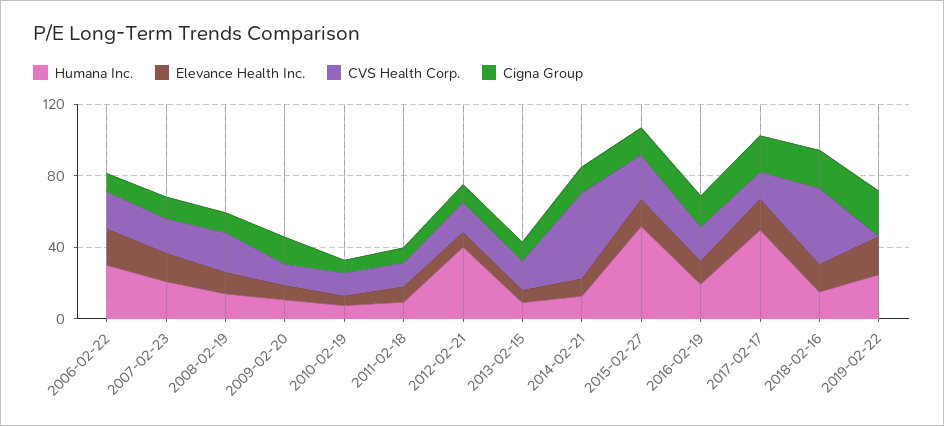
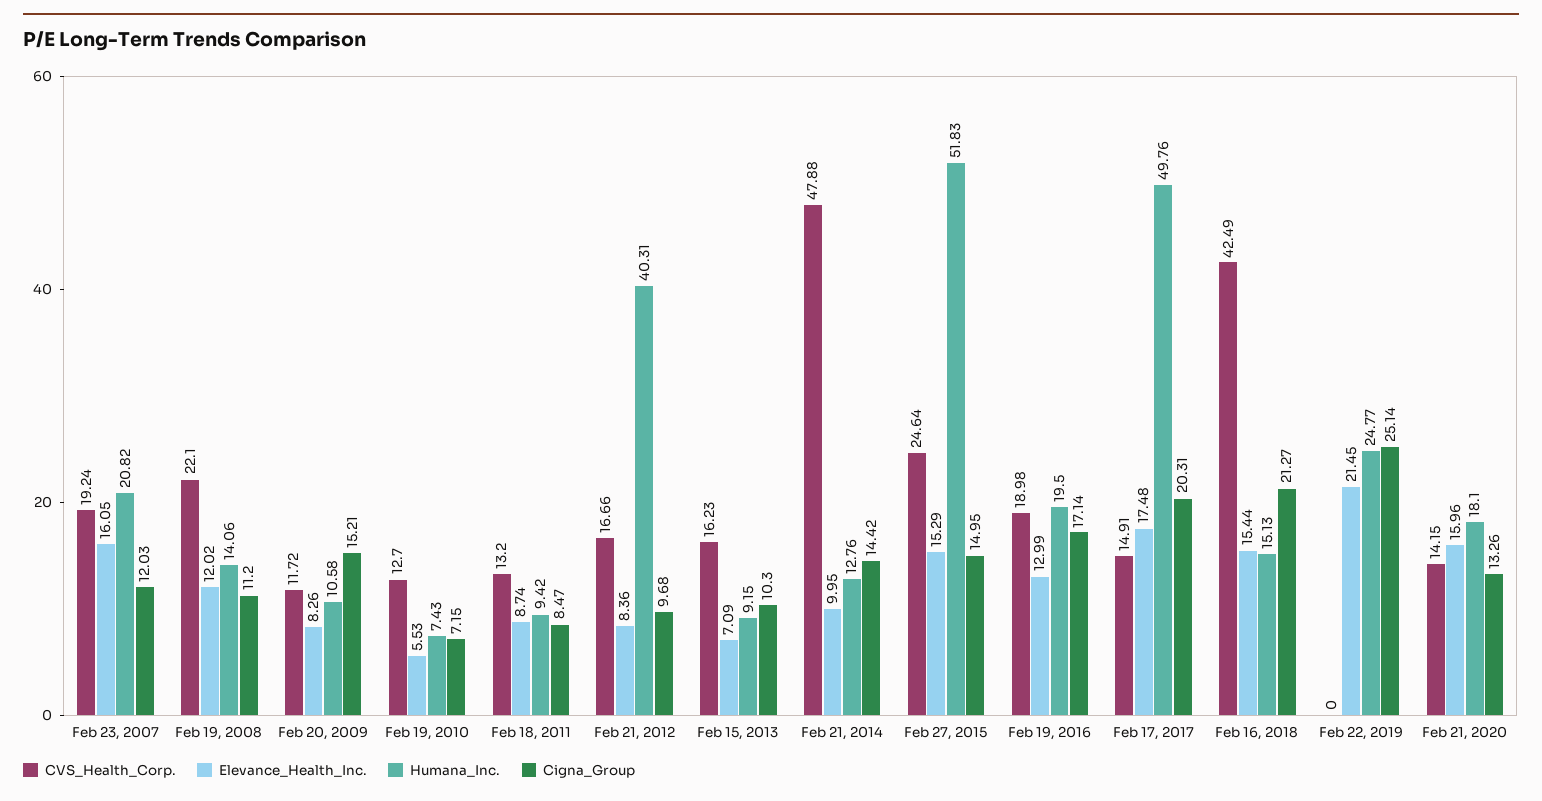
Humana Inc., 2006-02-22: 30 -> none
Elevance Health Inc., 2006-02-22: 20 -> none
CVS Health Corp., 2006-02-22: 20 -> none
Cigna Group, 2006-02-22: 10 -> none
CVS Health Corp., Feb 21, 2020: none -> 14.15
Elevance Health Inc., Feb 21, 2020: none -> 15.96
Humana Inc., Feb 21, 2020: none -> 18.1
Cigna Group, Feb 21, 2020: none -> 13.26

